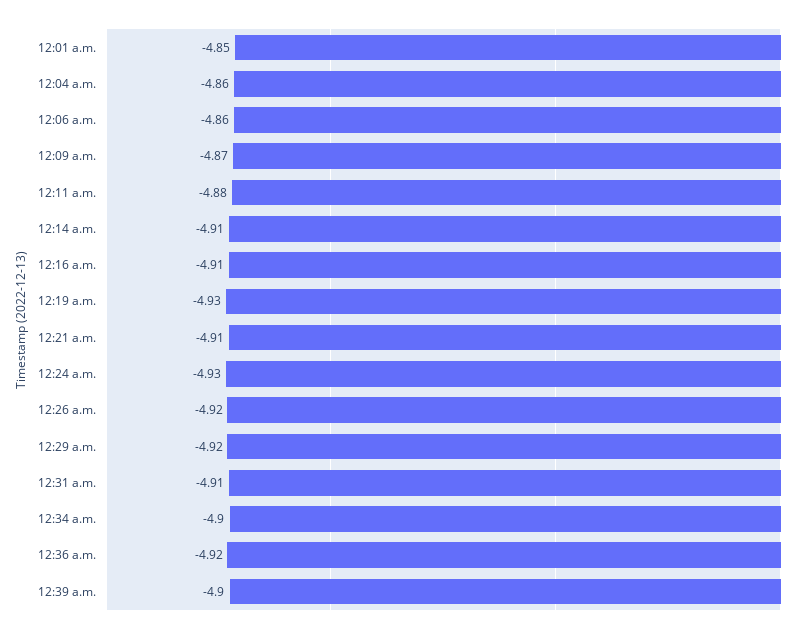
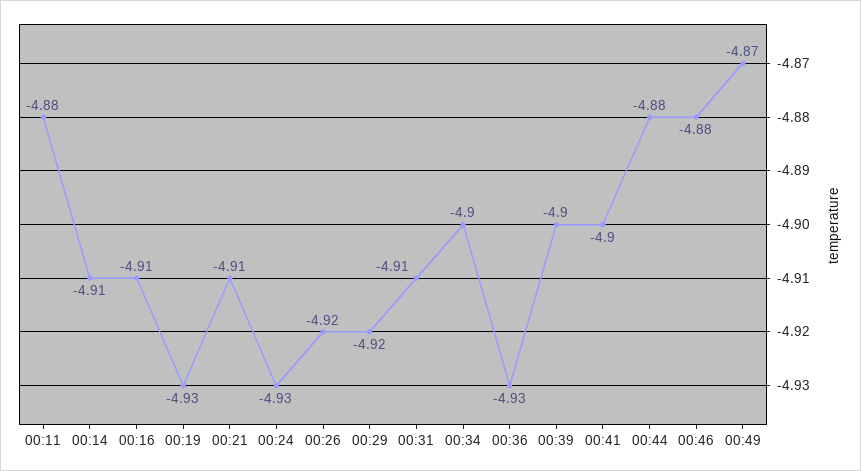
12:01 a.m.: -4.85 -> none
12:04 a.m.: -4.86 -> none
12:06 a.m.: -4.86 -> none
12:09 a.m.: -4.87 -> none
12:36 a.m.: -4.92 -> -4.93
00:41: none -> -4.9
00:44: none -> -4.88
00:46: none -> -4.88
00:49: none -> -4.87

